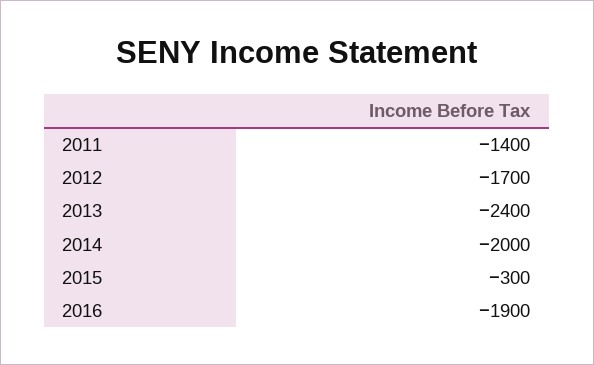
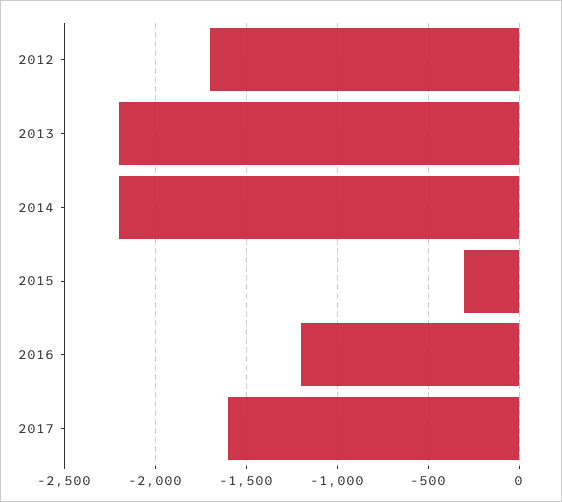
2011: -1400 -> none
2013: -2400 -> -2200
2014: -2000 -> -2200
2016: -1900 -> -1200
2017: none -> -1600

